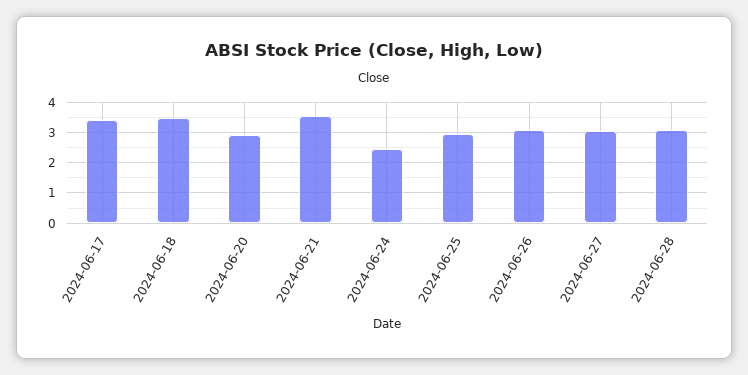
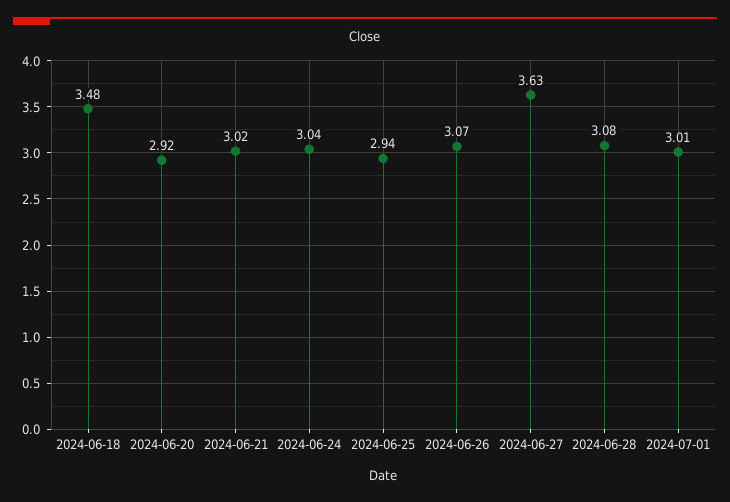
2024-06-17: 3.4 -> none
2024-06-21: 3.6 -> 3.02
2024-06-24: 2.4 -> 3.04
2024-06-27: 3 -> 3.63
2024-07-01: none -> 3.01

